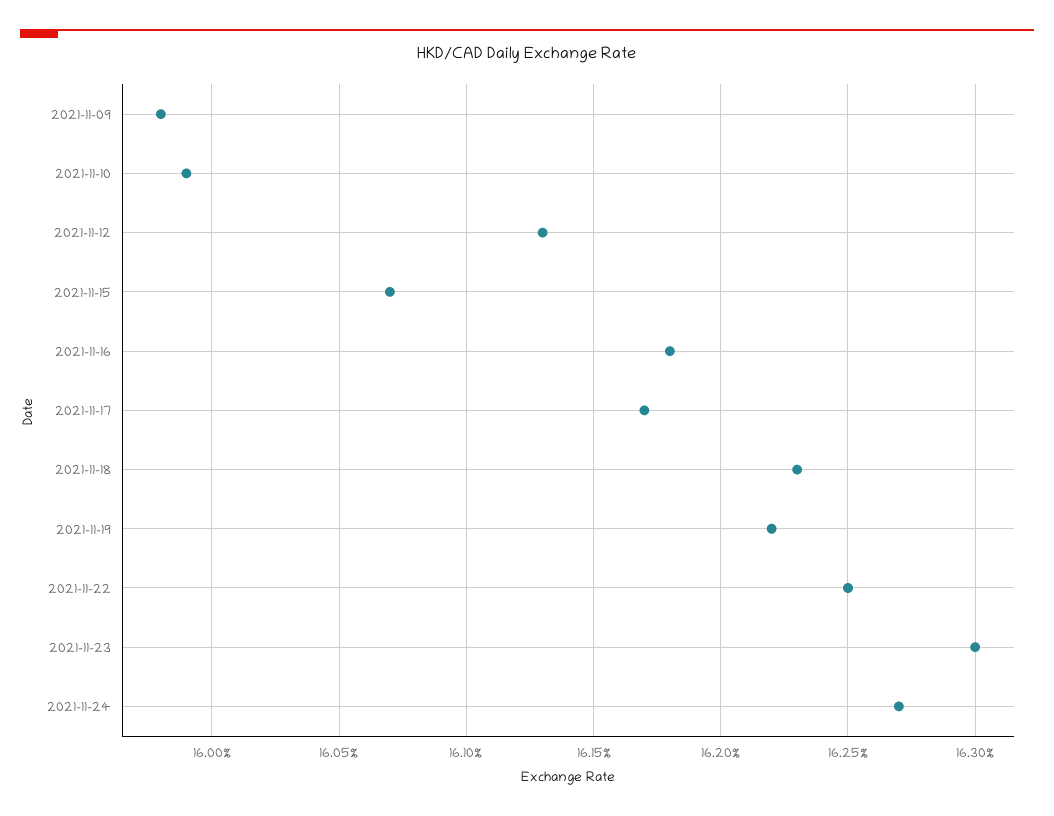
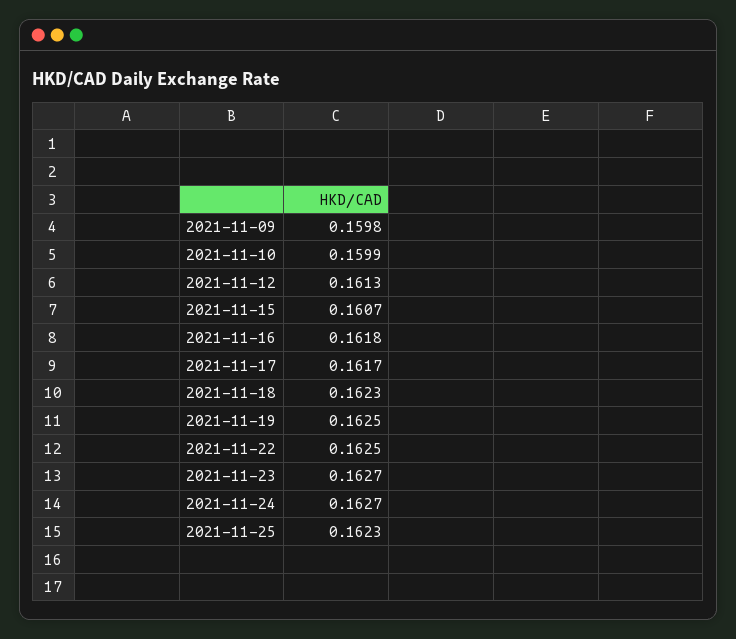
2021-11-19: 0.1622 -> 0.1625
2021-11-23: 0.163 -> 0.1627
2021-11-25: none -> 0.1623

